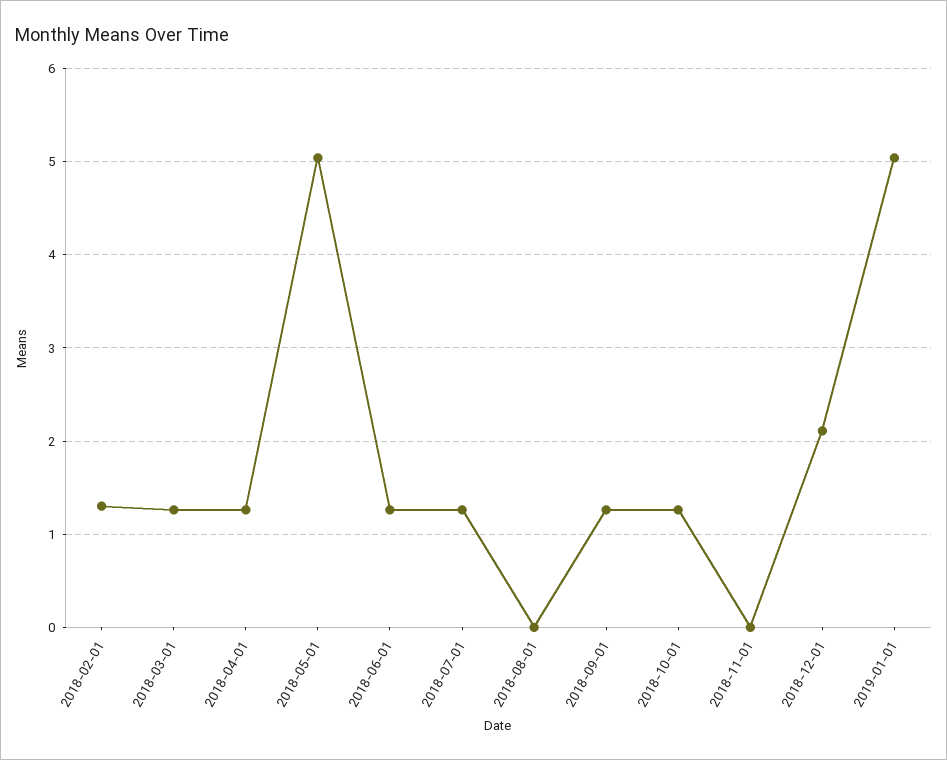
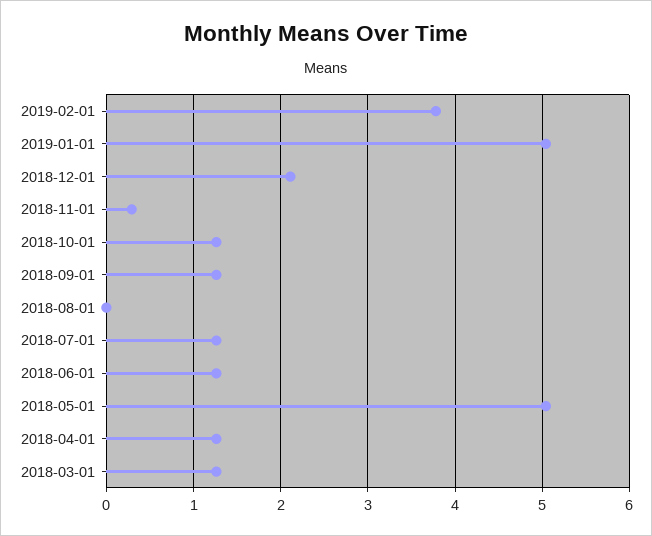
2018-02-01: 1.3 -> none
2018-11-01: 0 -> 0.3
2019-02-01: none -> 3.8

